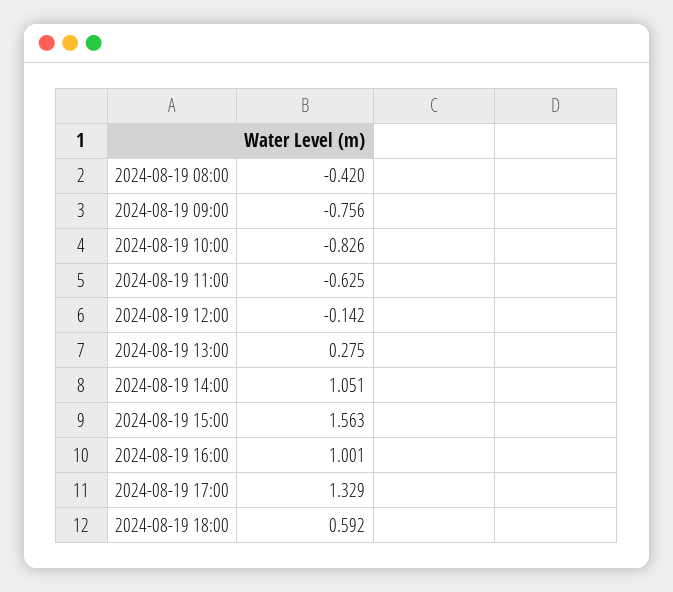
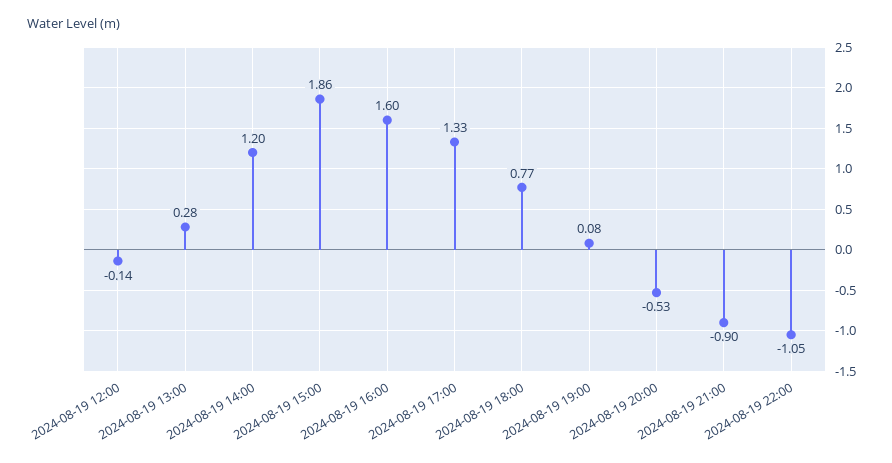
2024-08-19 08:00: -0.42 -> none
2024-08-19 09:00: -0.756 -> none
2024-08-19 10:00: -0.826 -> none
2024-08-19 11:00: -0.625 -> none
2024-08-19 14:00: 1.051 -> 1.2
2024-08-19 15:00: 1.563 -> 1.86
2024-08-19 16:00: 1.001 -> 1.6
2024-08-19 18:00: 0.592 -> 0.77
2024-08-19 19:00: none -> 0.08
2024-08-19 20:00: none -> -0.53
2024-08-19 21:00: none -> -0.9
2024-08-19 22:00: none -> -1.05

